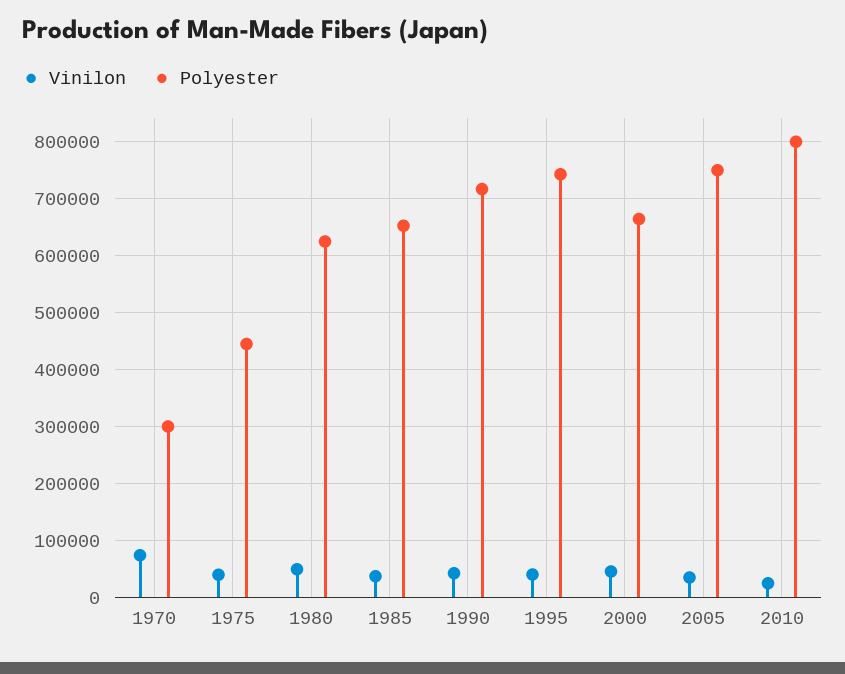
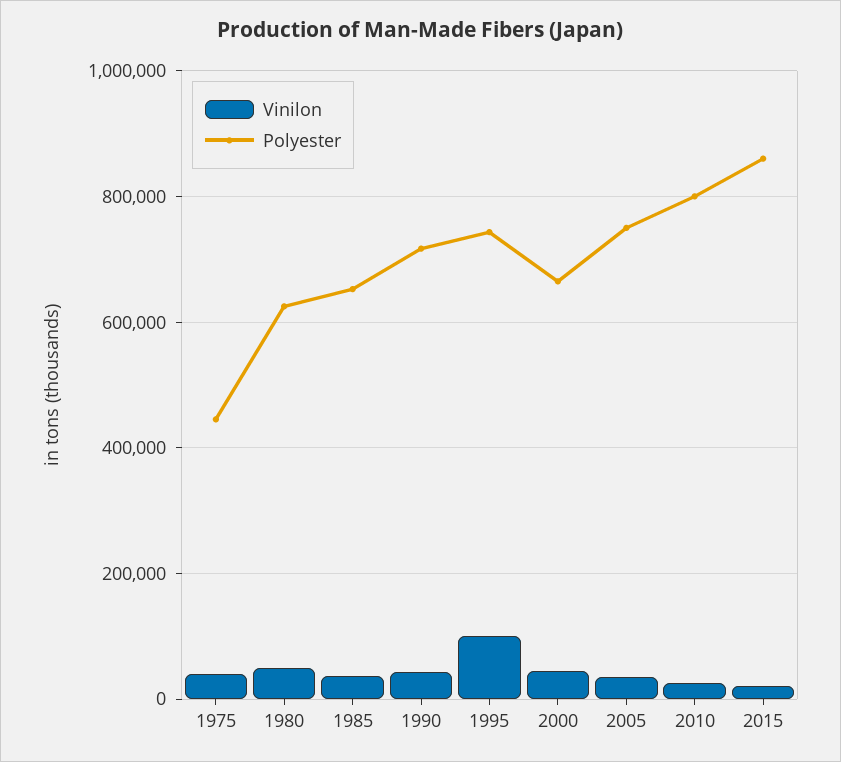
Vinilon, 1970: 80000 -> none
Polyester, 1970: 300000 -> none
Vinilon, 1995: 40000 -> 100000
Vinilon, 2015: none -> 20000
Polyester, 2015: none -> 860000

